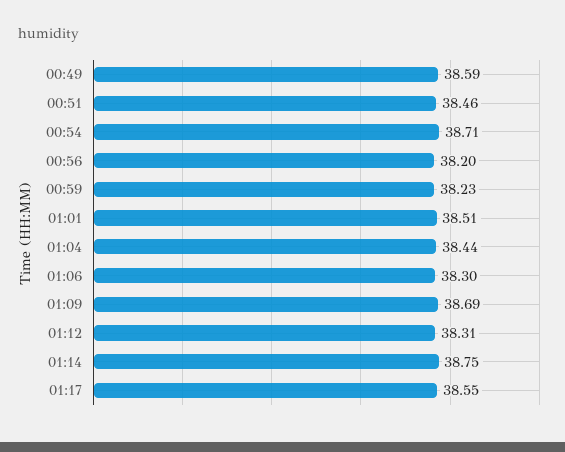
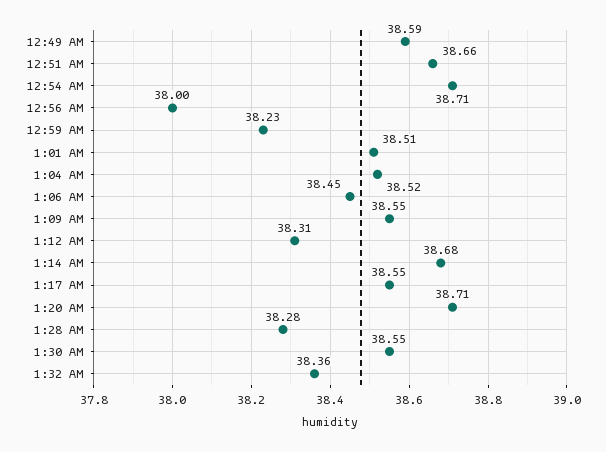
00:51: 38.46 -> 38.66
00:56: 38.2 -> 38
01:04: 38.44 -> 38.52
01:06: 38.3 -> 38.45
01:09: 38.69 -> 38.55
01:14: 38.75 -> 38.68
1:20 AM: none -> 38.71
1:28 AM: none -> 38.28
1:30 AM: none -> 38.55
1:32 AM: none -> 38.36

